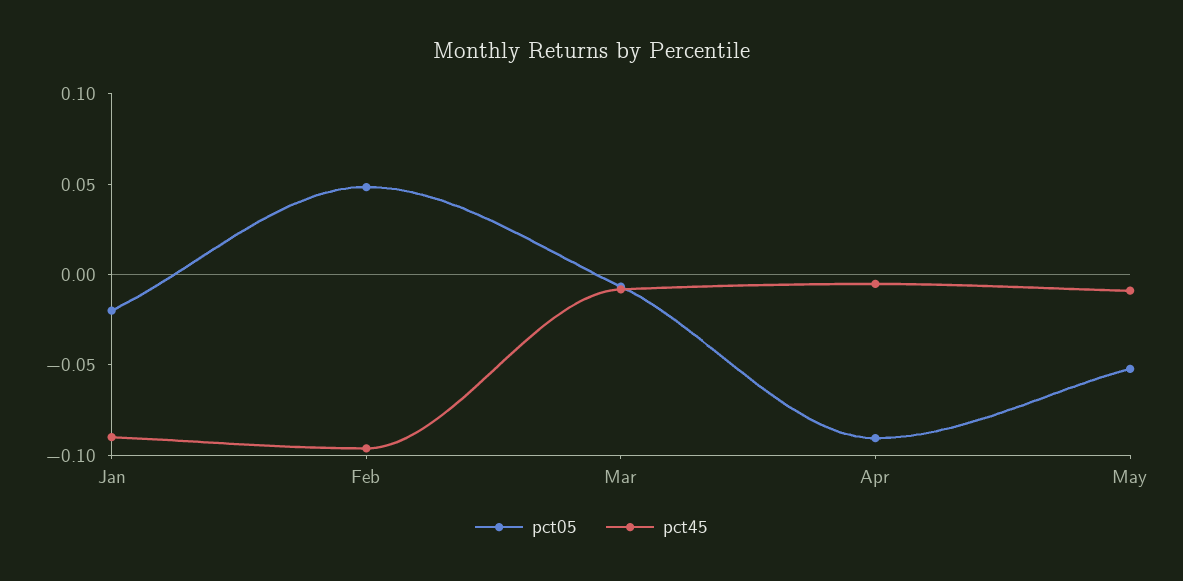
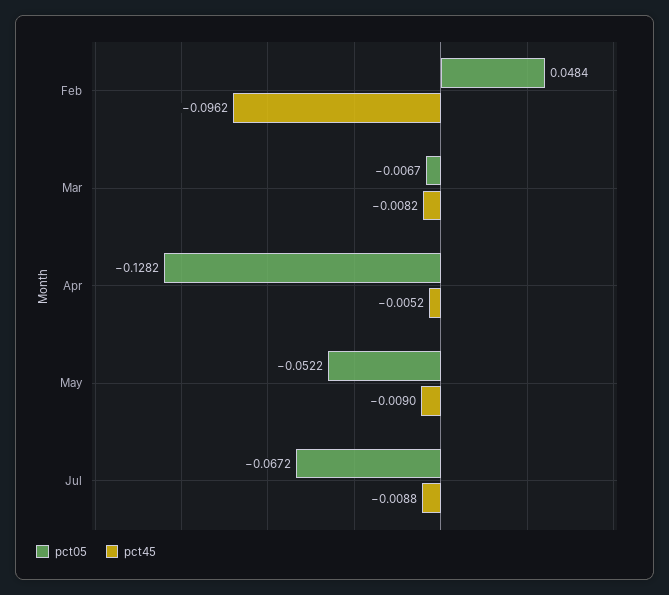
pct05, Jan: -0.02 -> none
pct45, Jan: -0.09 -> none
pct05, Apr: -0.09 -> -0.1282
pct05, Jul: none -> -0.0672
pct45, Jul: none -> -0.0088

